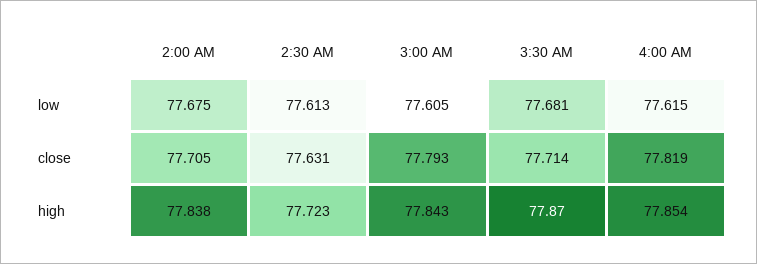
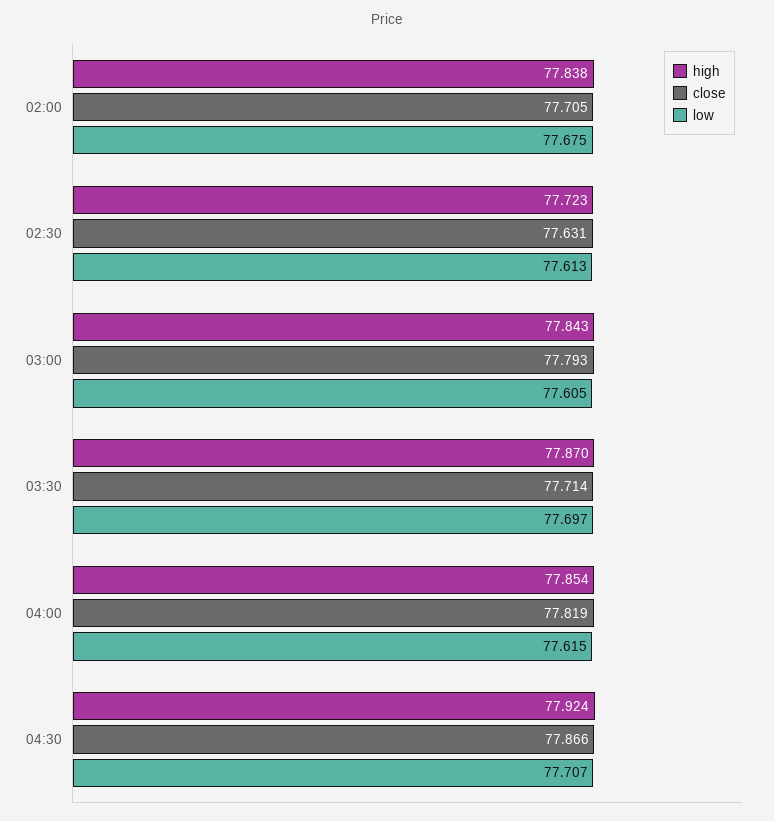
low, 3:30 AM: 77.681 -> 77.697
high, 04:30: none -> 77.924
close, 04:30: none -> 77.866
low, 04:30: none -> 77.707

